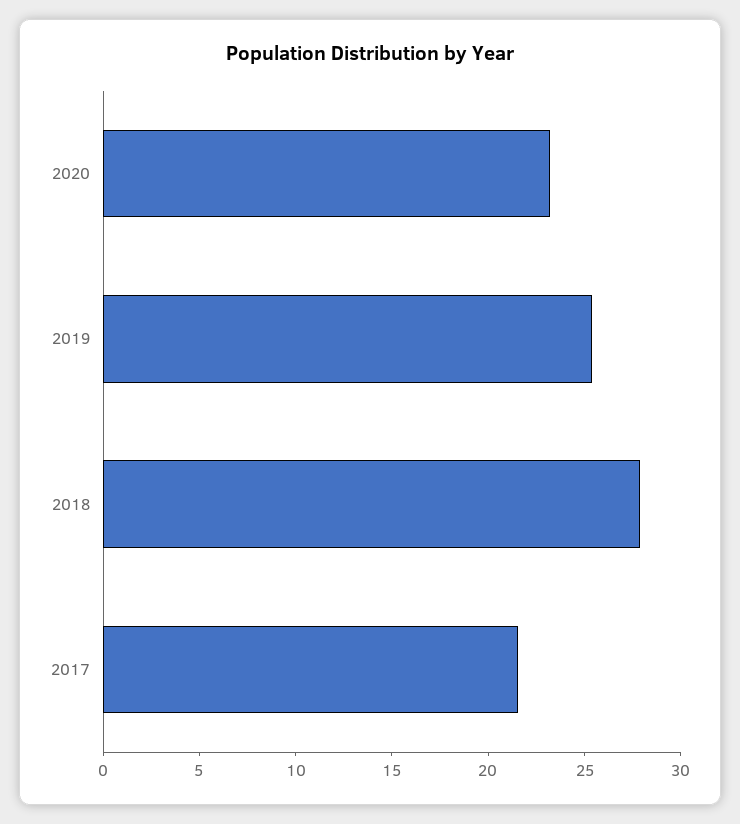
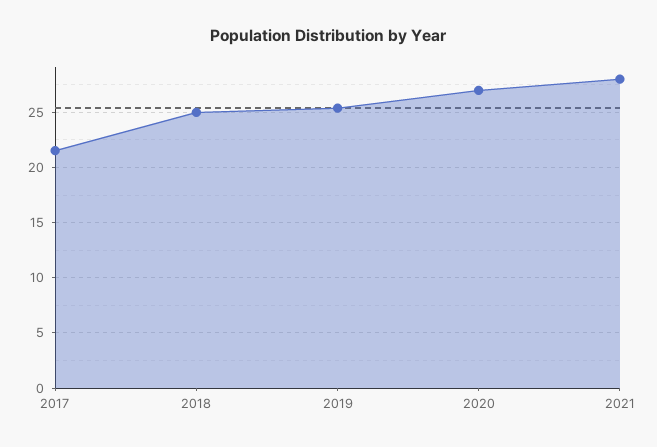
2020: 23 -> 27
2018: 28 -> 25
2021: none -> 28

